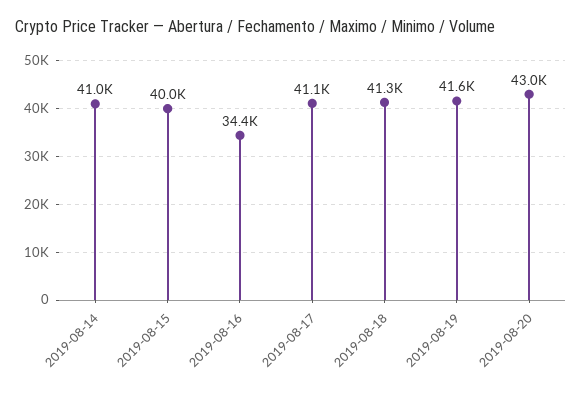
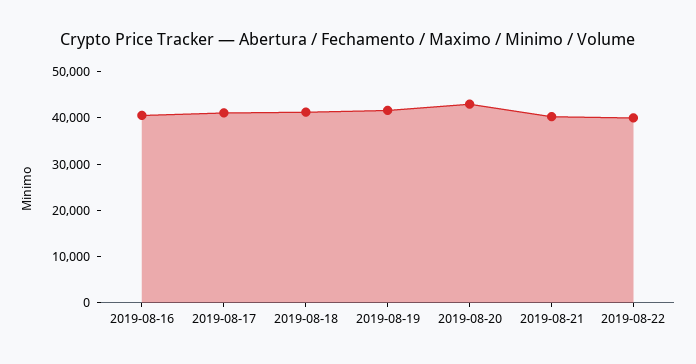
2019-08-14: 41000 -> none
2019-08-15: 40000 -> none
2019-08-16: 34400 -> 40000
2019-08-21: none -> 40000
2019-08-22: none -> 40000

